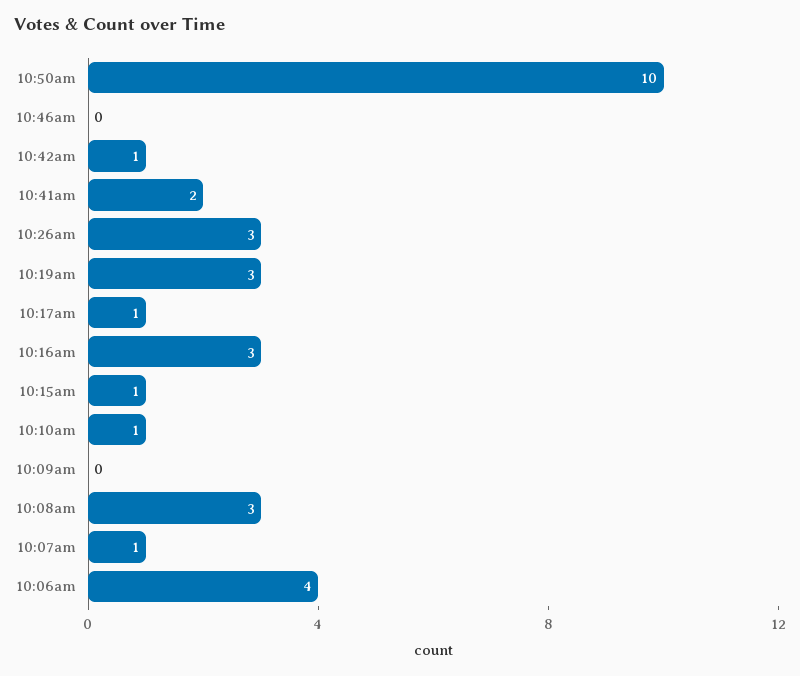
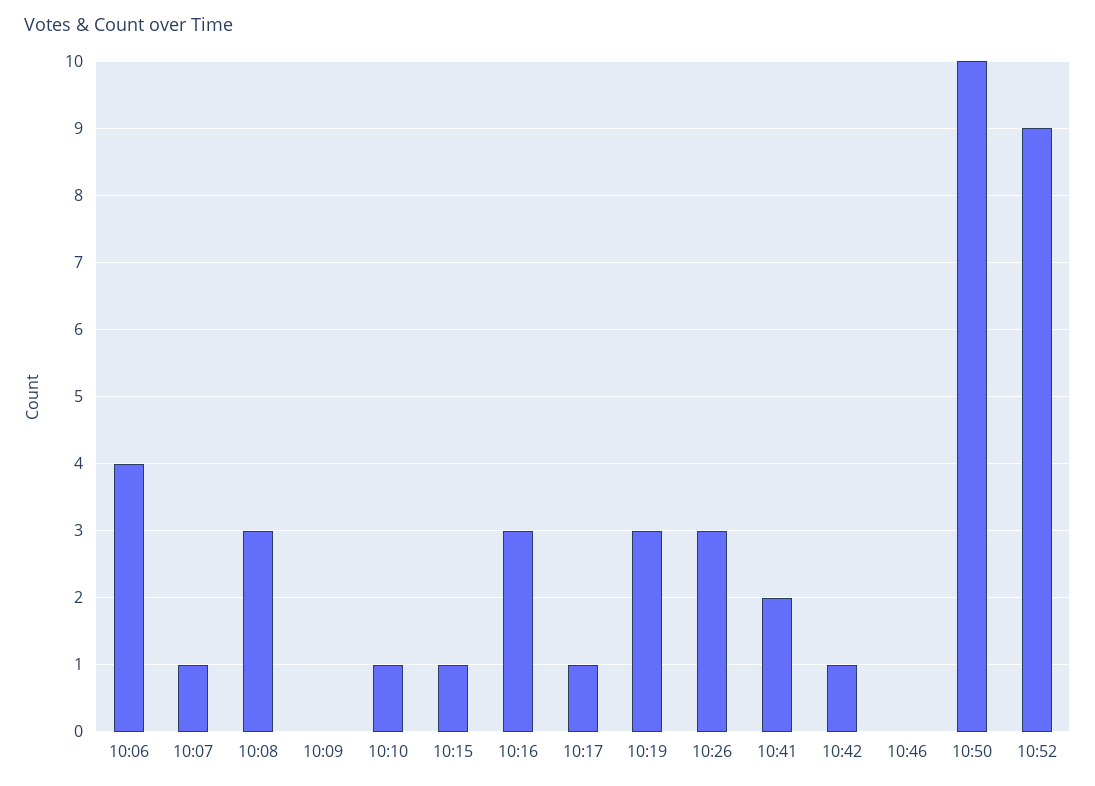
10:52: none -> 9

